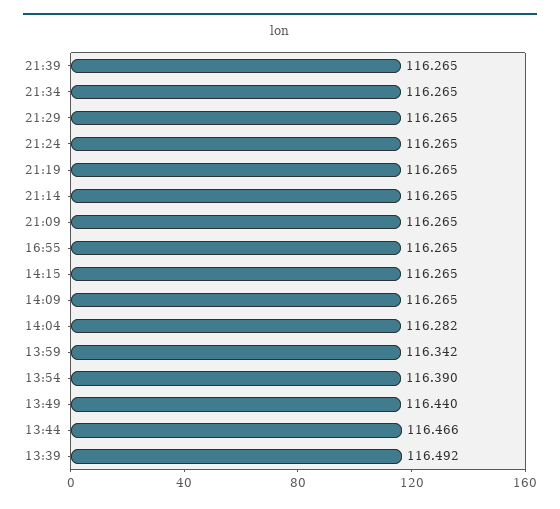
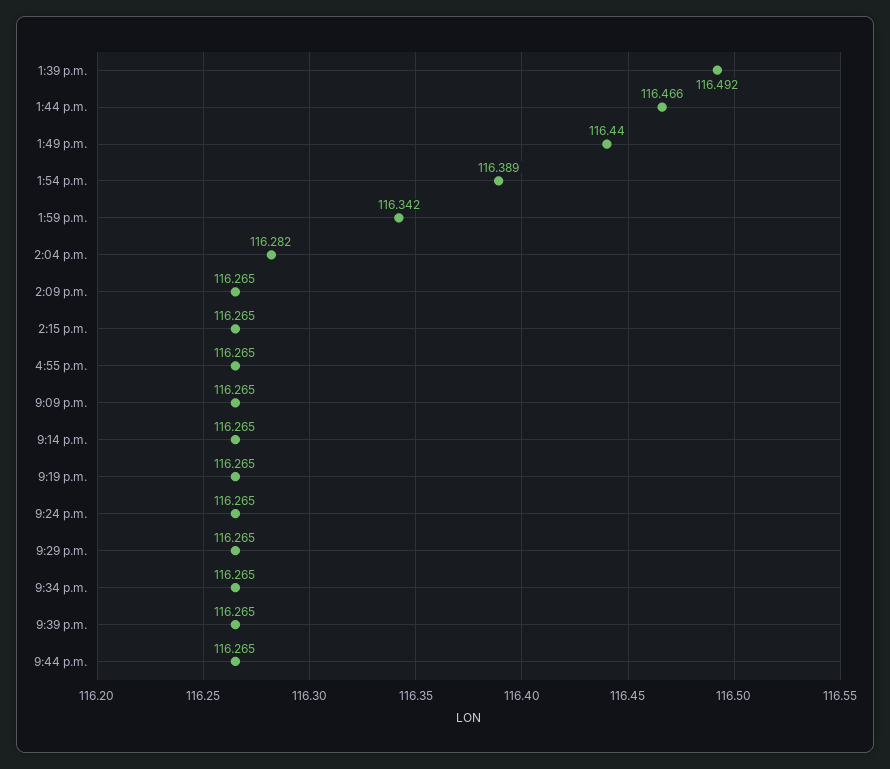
13:54: 116.39 -> 116.389
9:44 p.m.: none -> 116.265

